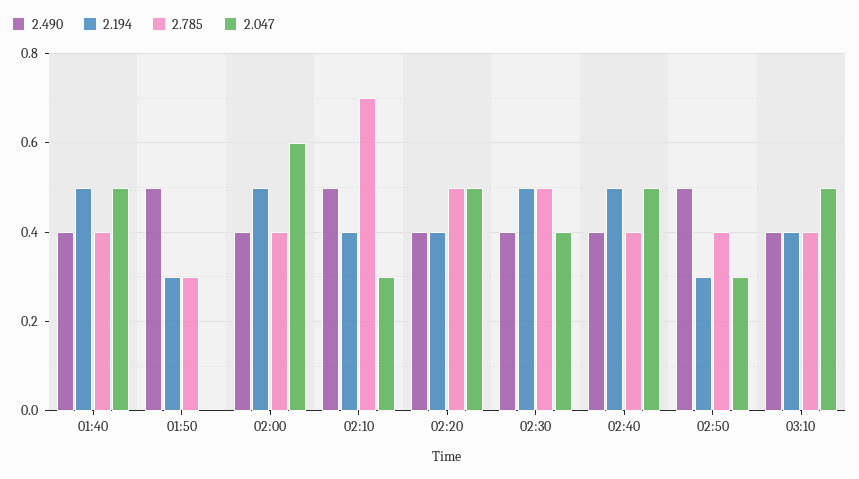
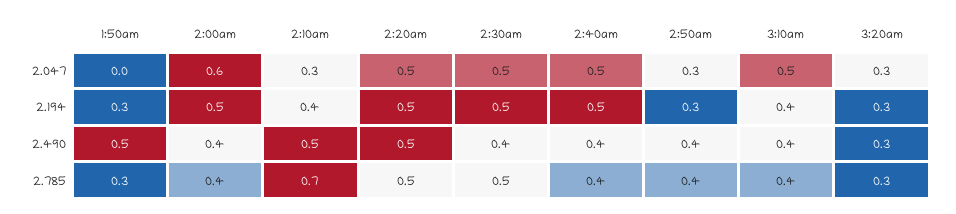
2.490, 01:40: 0.4 -> none
2.194, 01:40: 0.5 -> none
2.785, 01:40: 0.4 -> none
2.047, 01:40: 0.5 -> none
2.490, 02:20: 0.4 -> 0.5
2.194, 02:20: 0.4 -> 0.5
2.047, 02:30: 0.4 -> 0.5
2.490, 02:50: 0.5 -> 0.4
2.047, 3:20am: none -> 0.3
2.194, 3:20am: none -> 0.3
2.490, 3:20am: none -> 0.3
2.785, 3:20am: none -> 0.3

